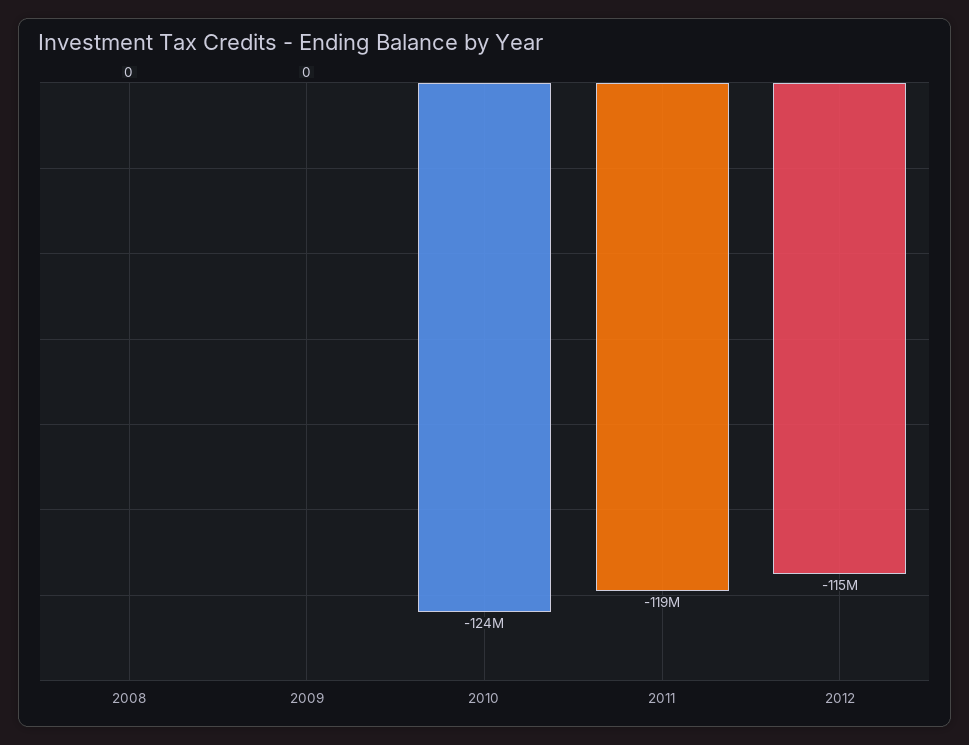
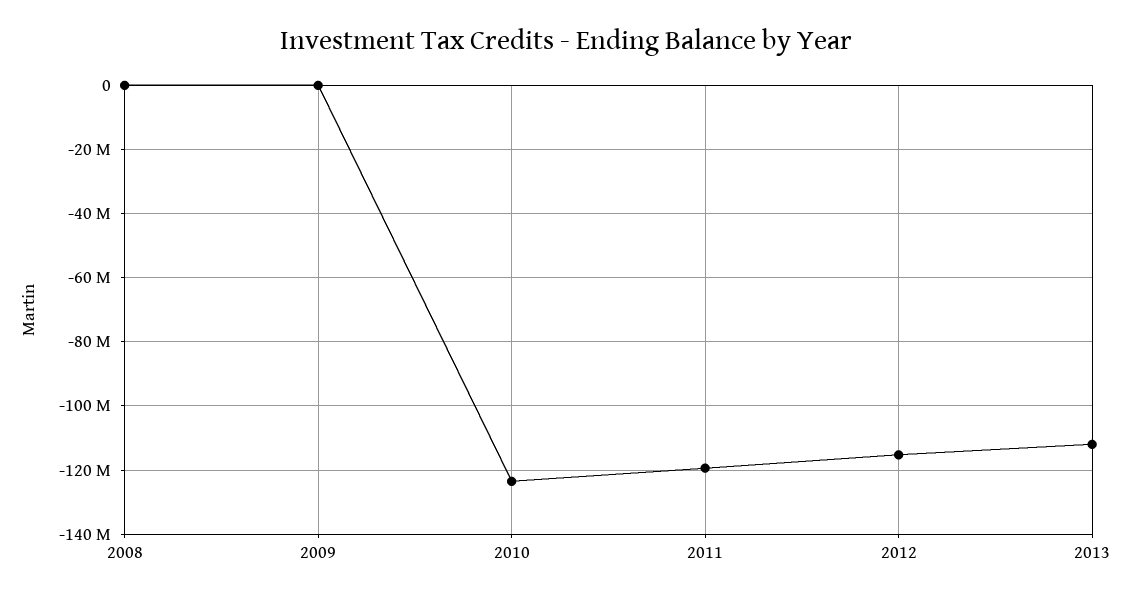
2013: none -> -112000000

